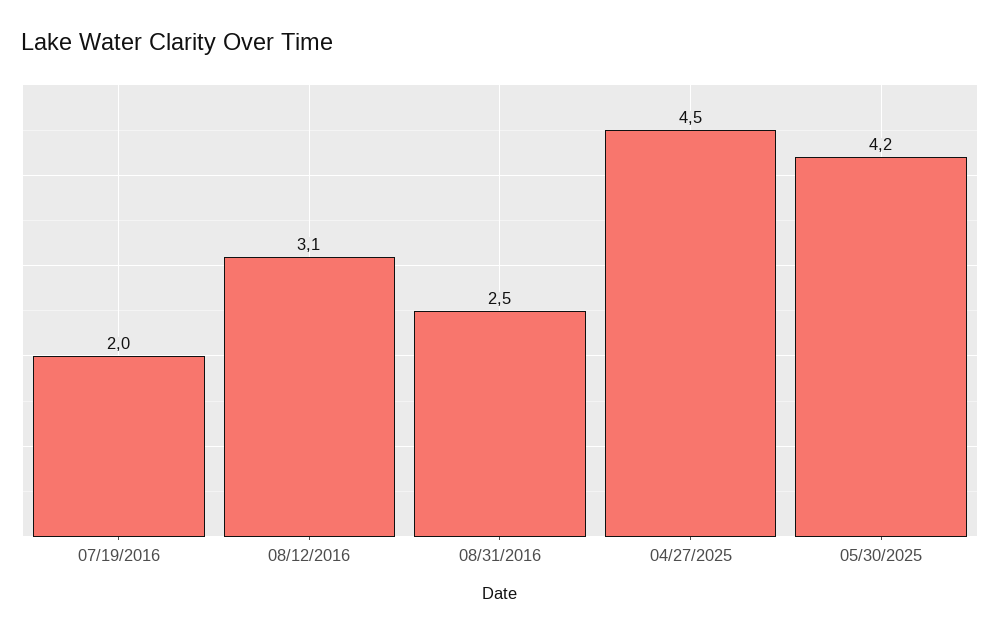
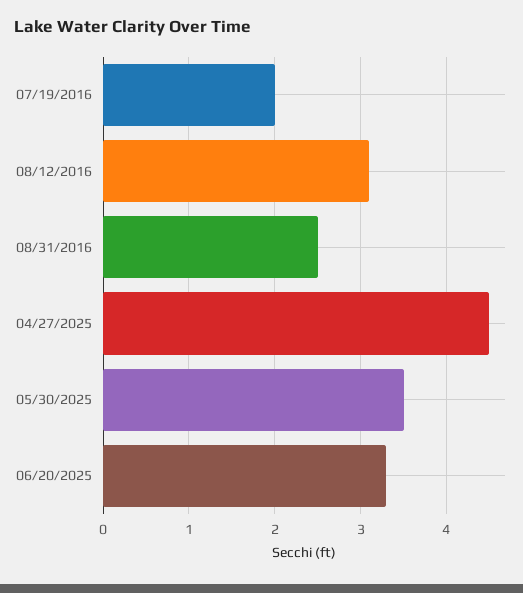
05/30/2025: 4.2 -> 3.5
06/20/2025: none -> 3.3

